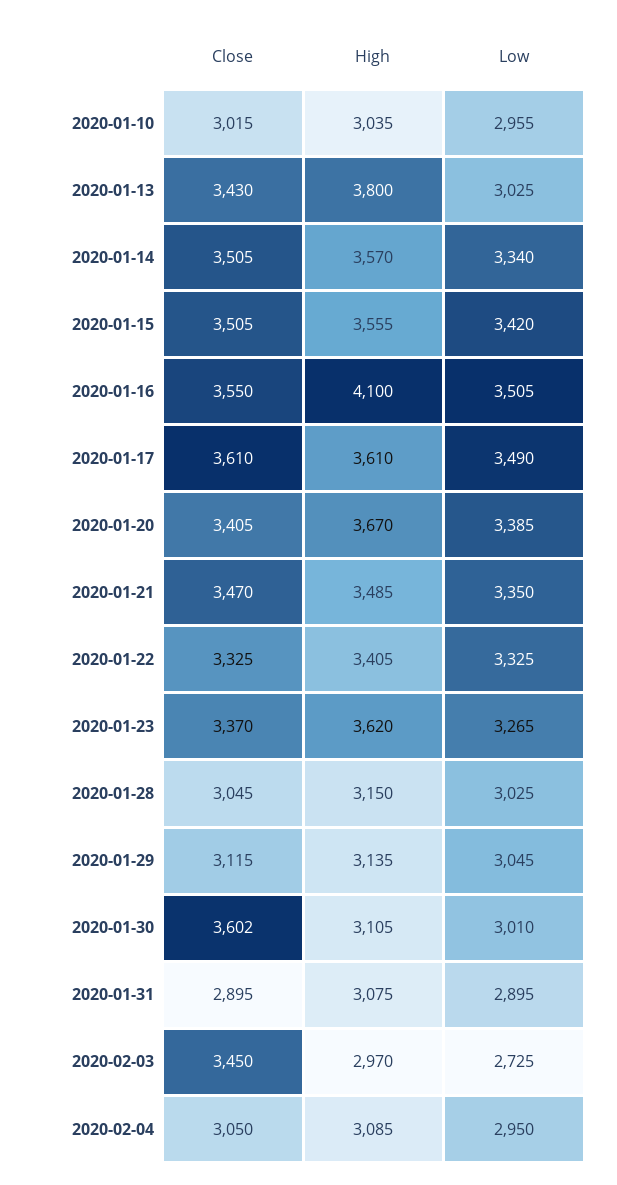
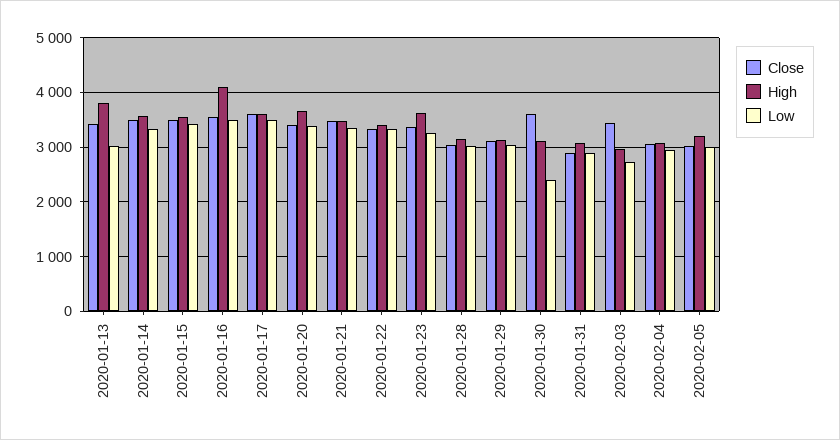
Close, 2020-01-10: 3015 -> none
High, 2020-01-10: 3035 -> none
Low, 2020-01-10: 2955 -> none
Low, 2020-01-30: 3010 -> 2400
Close, 2020-02-05: none -> 3000
High, 2020-02-05: none -> 3200
Low, 2020-02-05: none -> 3000

